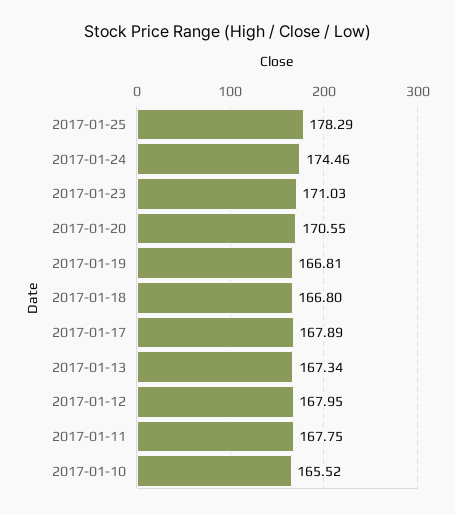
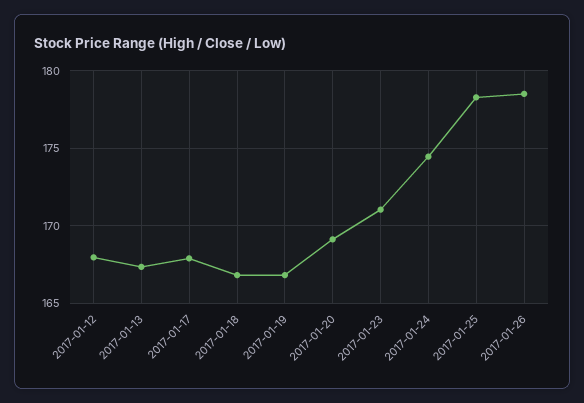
2017-01-20: 170.55 -> 169
2017-01-11: 167.75 -> none
2017-01-10: 165.52 -> none
2017-01-26: none -> 178.5

